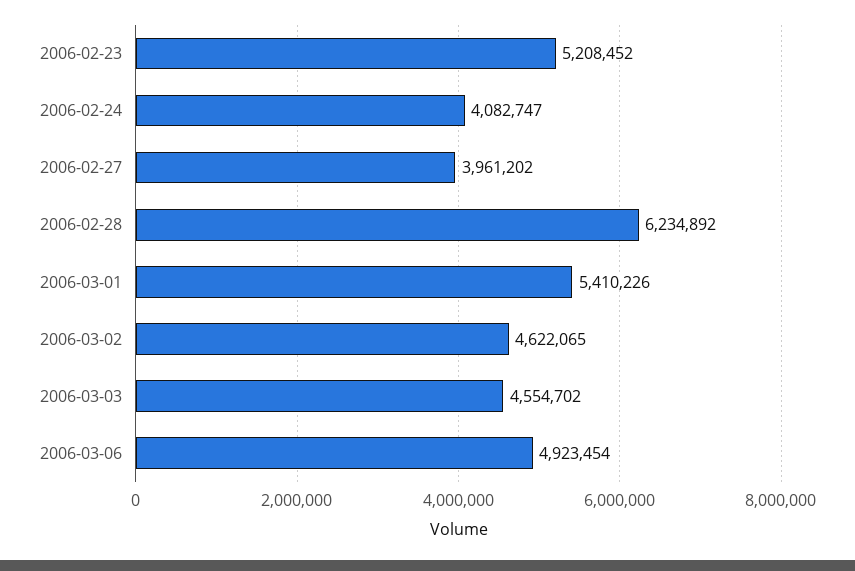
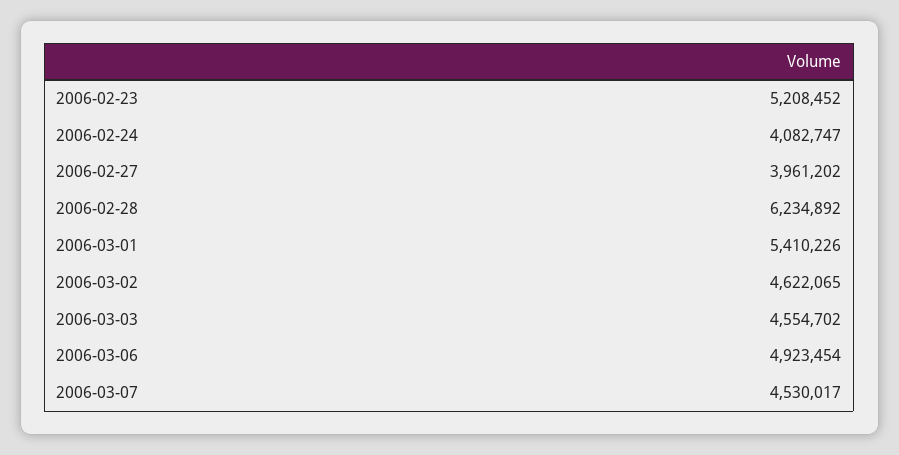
2006-03-07: none -> 4530017

